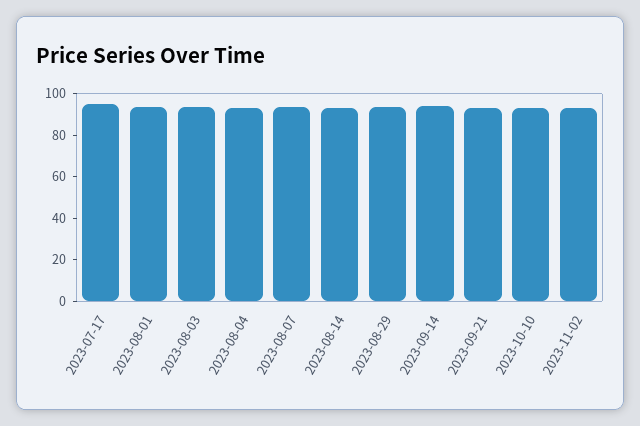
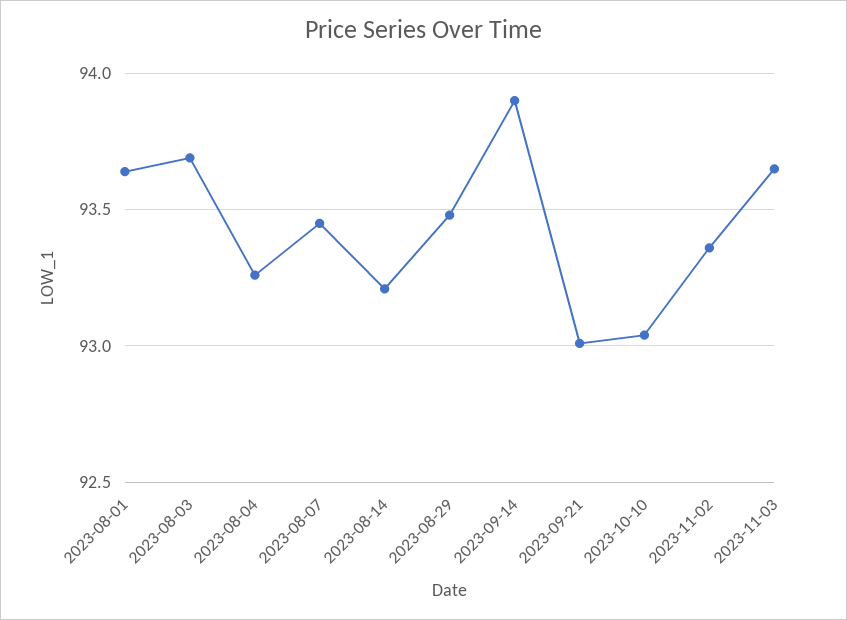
2023-07-17: 95 -> none
2023-11-03: none -> 93.65

